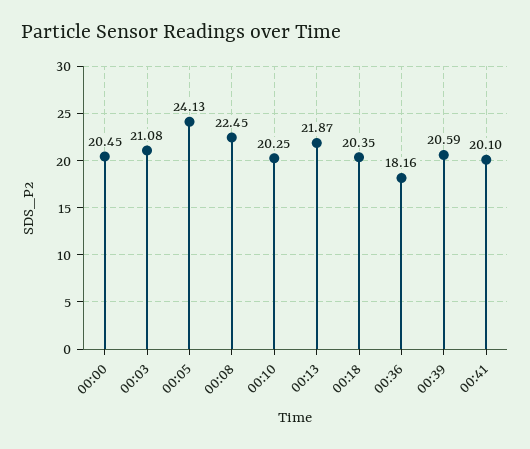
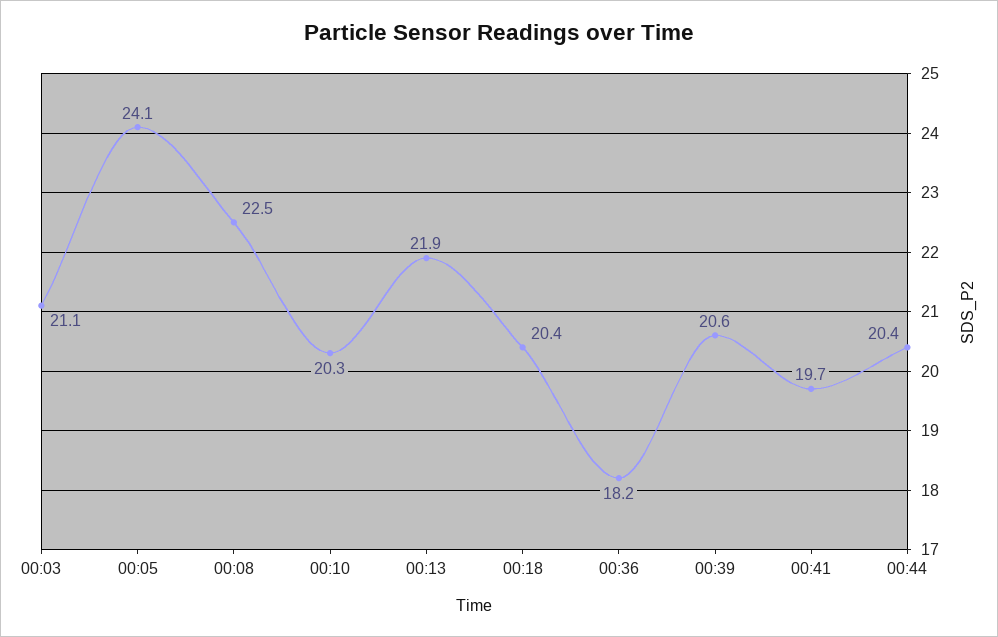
00:00: 20.45 -> none
00:41: 20.1 -> 19.7
00:44: none -> 20.4

